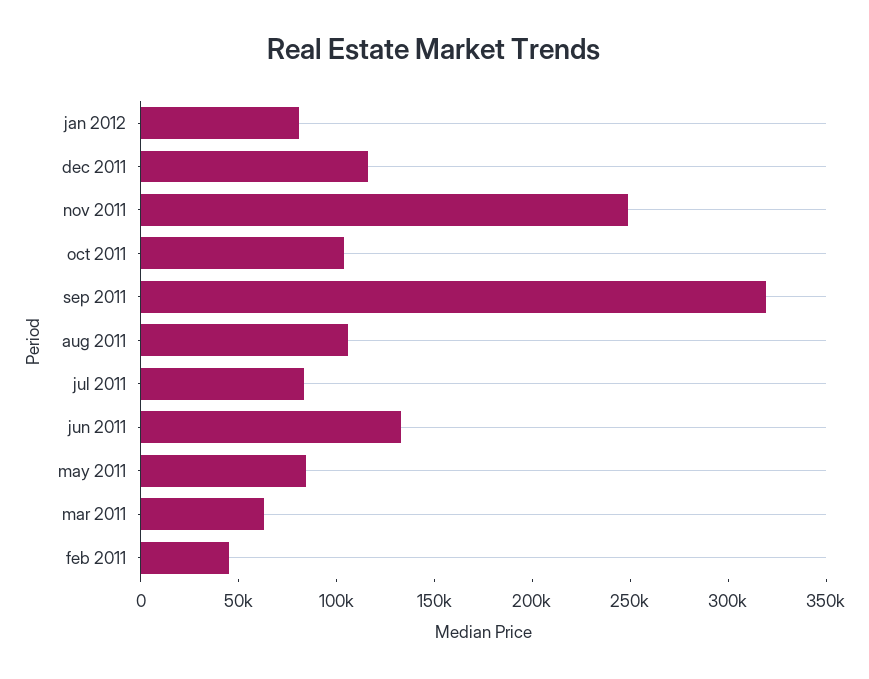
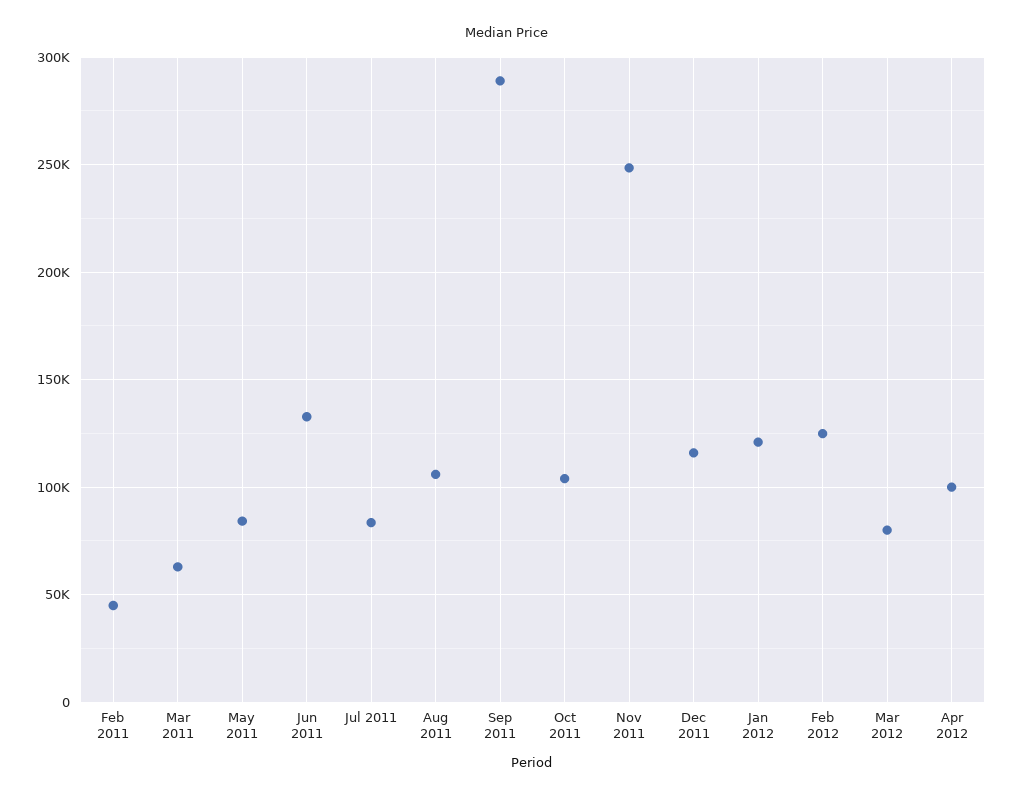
jan 2012: 80000 -> 120000
sep 2011: 320000 -> 290000
Feb 2012: none -> 125000
Mar 2012: none -> 80000
Apr 2012: none -> 100000

